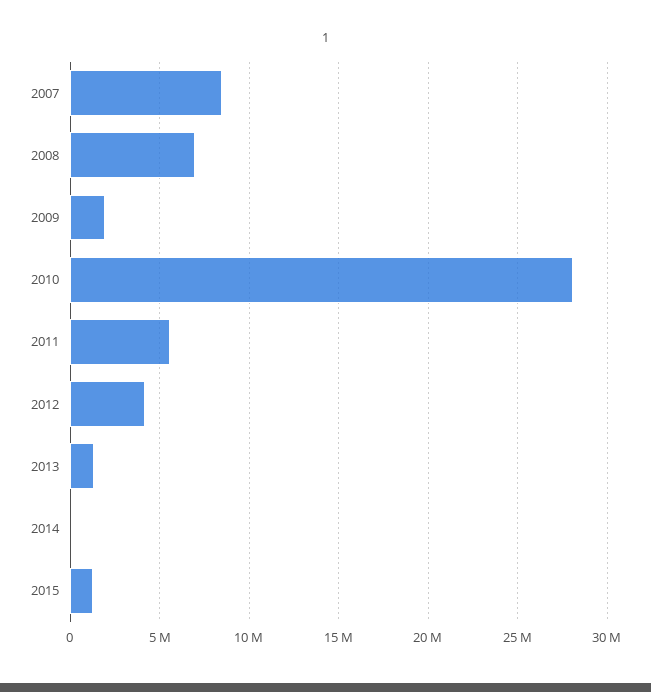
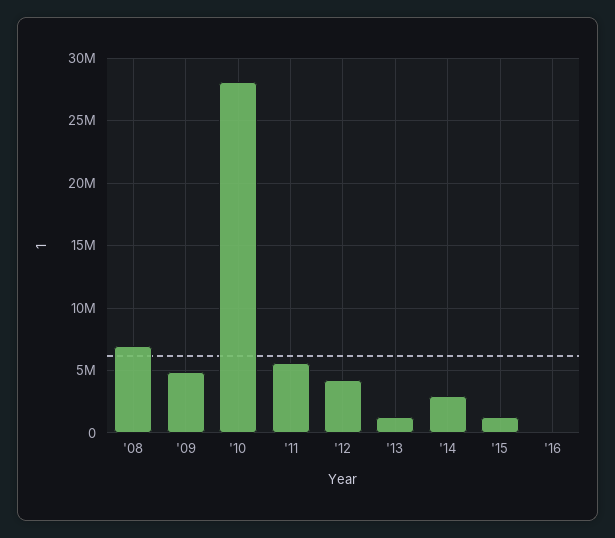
2007: 8500000 -> none
2009: 2000000 -> 5000000
2014: 0 -> 3000000
'16: none -> 0

